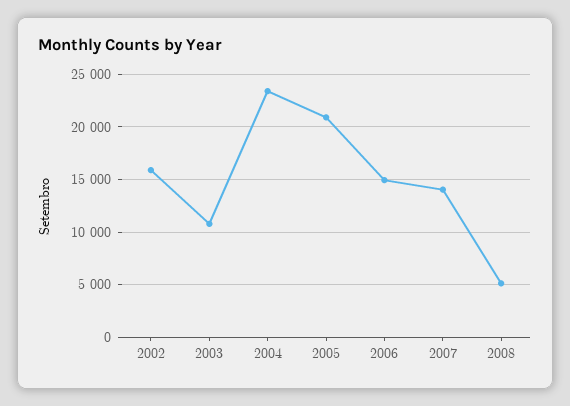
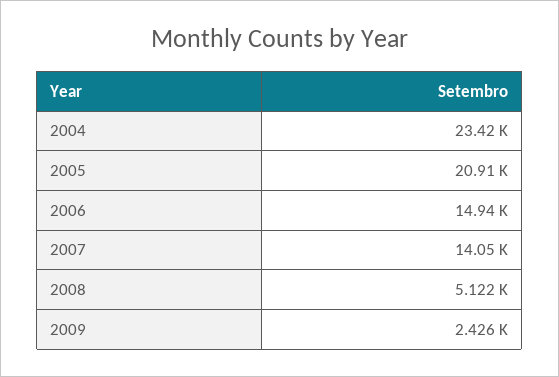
2002: 16000 -> none
2003: 11000 -> none
2009: none -> 2426

